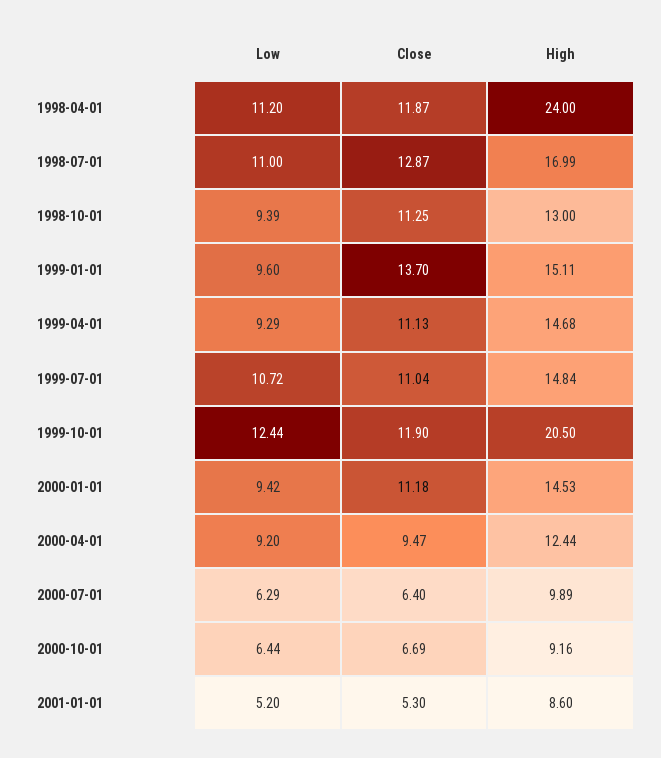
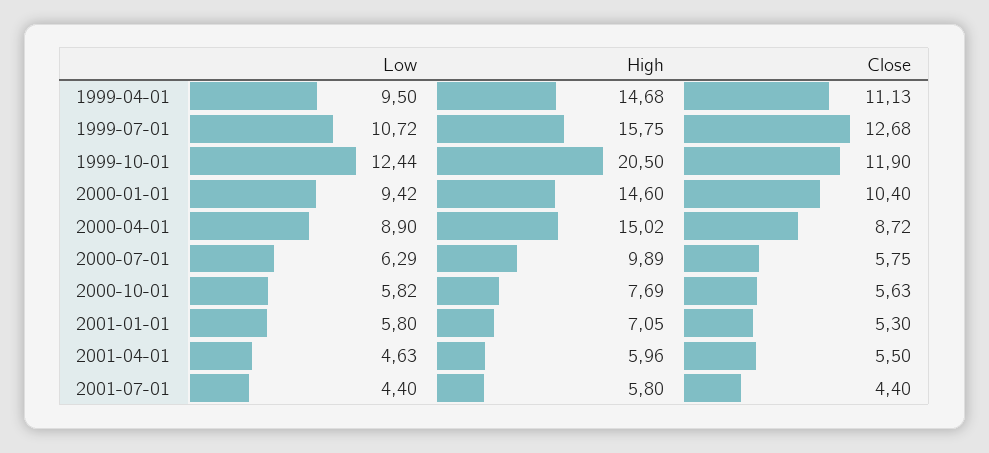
Low, 1998-04-01: 11.2 -> none
Close, 1998-04-01: 11.87 -> none
High, 1998-04-01: 24 -> none
Low, 1998-07-01: 11 -> none
Close, 1998-07-01: 12.87 -> none
High, 1998-07-01: 16.99 -> none
Low, 1998-10-01: 9.39 -> none
Close, 1998-10-01: 11.25 -> none
High, 1998-10-01: 13 -> none
Low, 1999-01-01: 9.6 -> none
Close, 1999-01-01: 13.7 -> none
High, 1999-01-01: 15.11 -> none
Low, 1999-04-01: 9.29 -> 9.5
Close, 1999-07-01: 11.04 -> 12.68
High, 1999-07-01: 14.84 -> 15.75
Close, 2000-01-01: 11.18 -> 10.4
High, 2000-01-01: 14.53 -> 14.6
Low, 2000-04-01: 9.2 -> 8.9
Close, 2000-04-01: 9.47 -> 8.72
High, 2000-04-01: 12.44 -> 15.02
Close, 2000-07-01: 6.4 -> 5.75
Low, 2000-10-01: 6.44 -> 5.82
Close, 2000-10-01: 6.69 -> 5.63
High, 2000-10-01: 9.16 -> 7.69
Low, 2001-01-01: 5.2 -> 5.8
High, 2001-01-01: 8.6 -> 7.05
Low, 2001-04-01: none -> 4.63
High, 2001-04-01: none -> 5.96
Close, 2001-04-01: none -> 5.5
Low, 2001-07-01: none -> 4.4
High, 2001-07-01: none -> 5.8
Close, 2001-07-01: none -> 4.4

